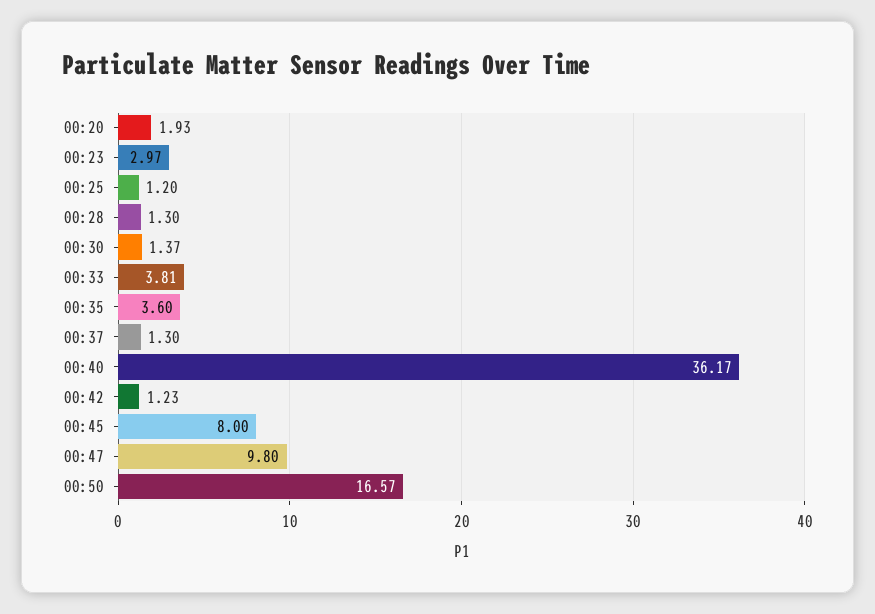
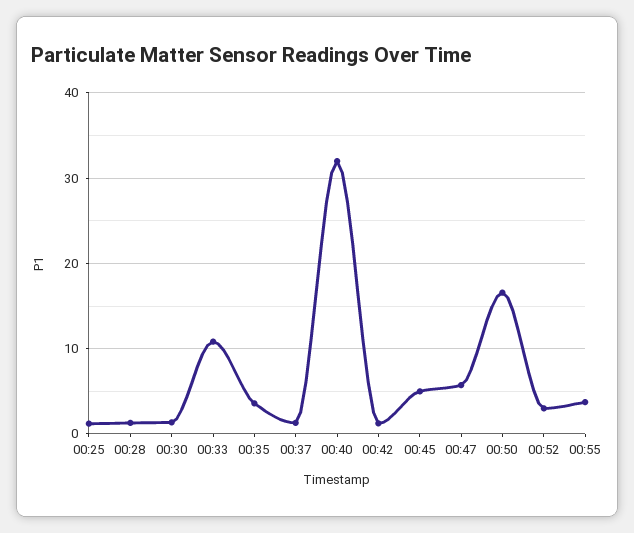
00:20: 1.93 -> none
00:23: 2.97 -> none
00:33: 3.81 -> 11
00:40: 36.17 -> 32
00:45: 8 -> 5
00:47: 9.8 -> 6
00:52: none -> 3
00:55: none -> 4

